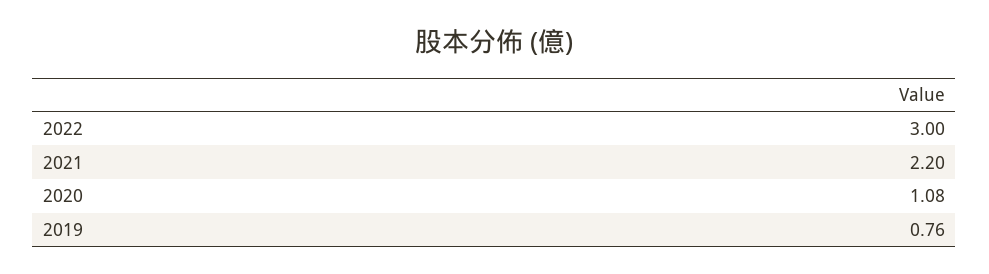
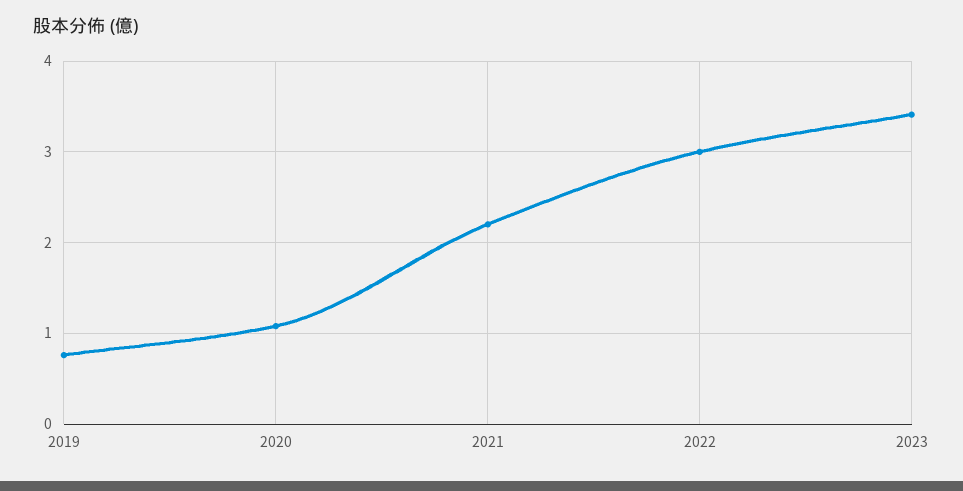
2023: none -> 3.4

